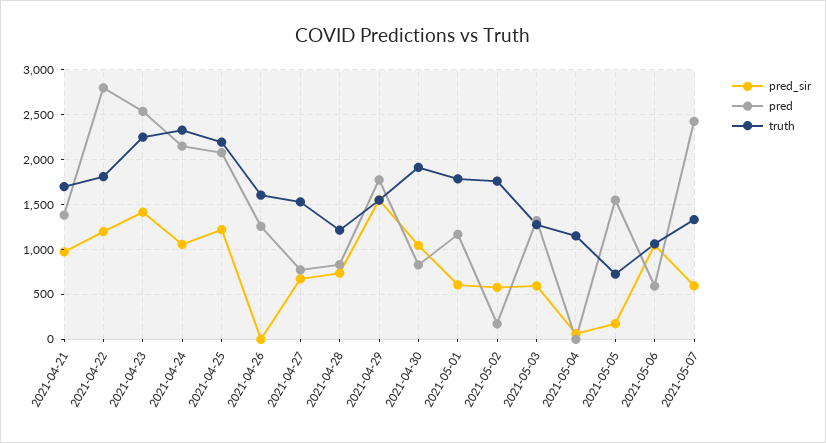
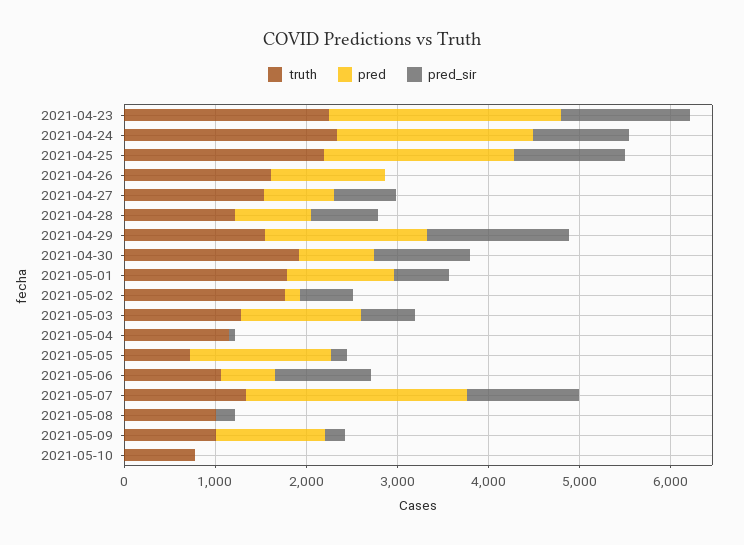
pred_sir, 2021-04-21: 1000 -> none
pred, 2021-04-21: 1400 -> none
truth, 2021-04-21: 1700 -> none
pred_sir, 2021-04-22: 1200 -> none
pred, 2021-04-22: 2800 -> none
truth, 2021-04-22: 1800 -> none
pred_sir, 2021-05-07: 600 -> 1200
truth, 2021-05-08: none -> 1000
pred, 2021-05-08: none -> 0
pred_sir, 2021-05-08: none -> 200
truth, 2021-05-09: none -> 1000
pred, 2021-05-09: none -> 1200
pred_sir, 2021-05-09: none -> 200
truth, 2021-05-10: none -> 800
pred, 2021-05-10: none -> 0
pred_sir, 2021-05-10: none -> 0

